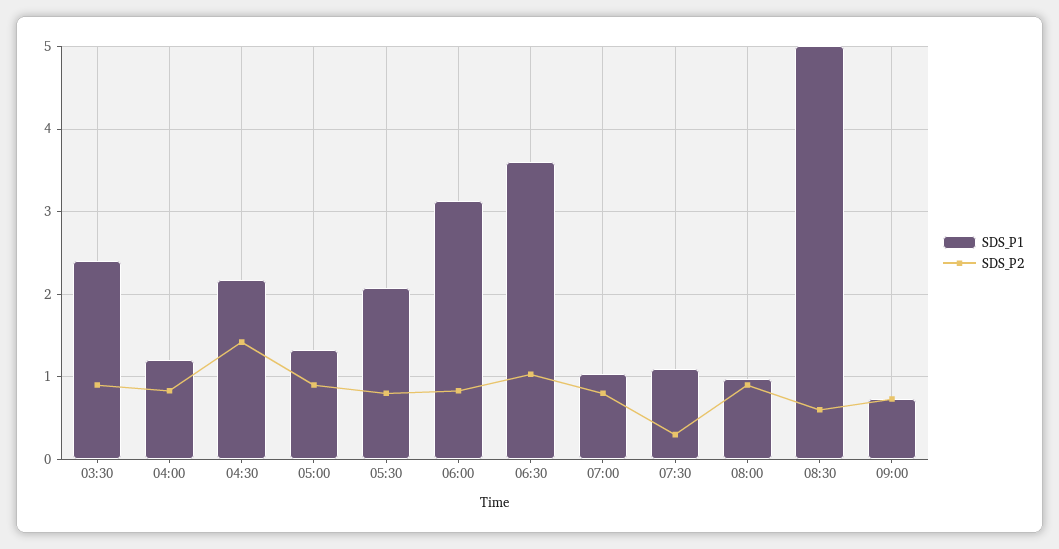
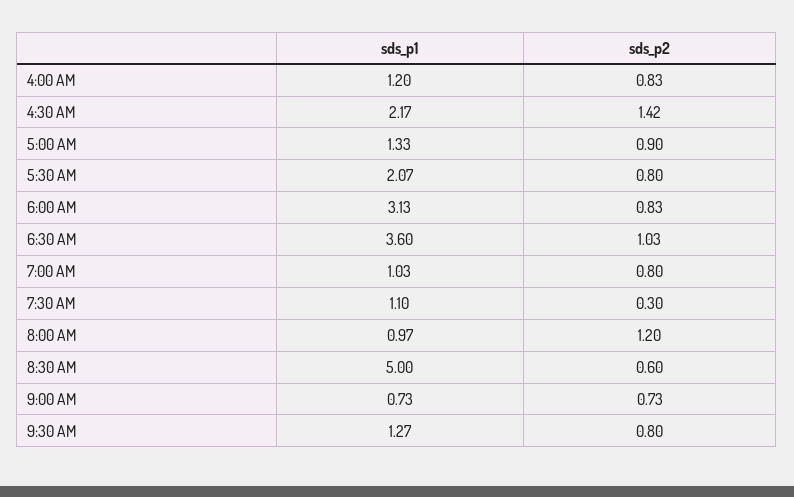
SDS_P1, 03:30: 2.4 -> none
SDS_P2, 03:30: 0.9 -> none
SDS_P2, 08:00: 0.9 -> 1.2
SDS_P1, 9:30 AM: none -> 1.27
SDS_P2, 9:30 AM: none -> 0.8

